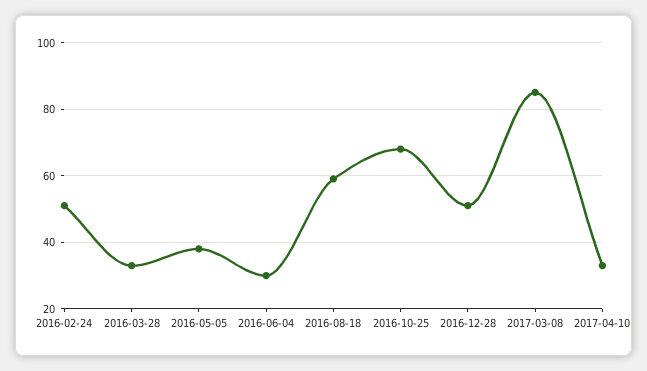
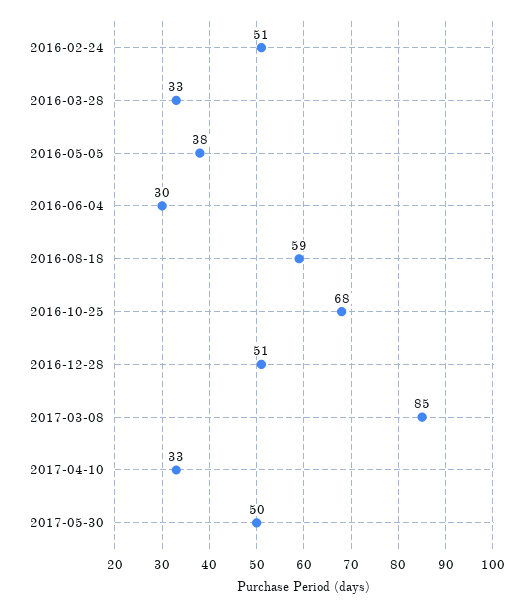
2017-05-30: none -> 50

